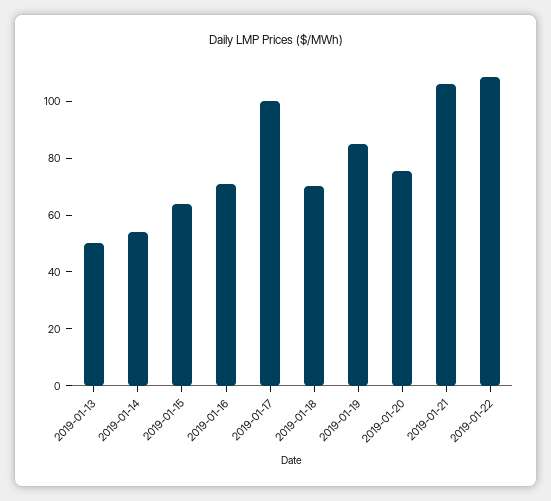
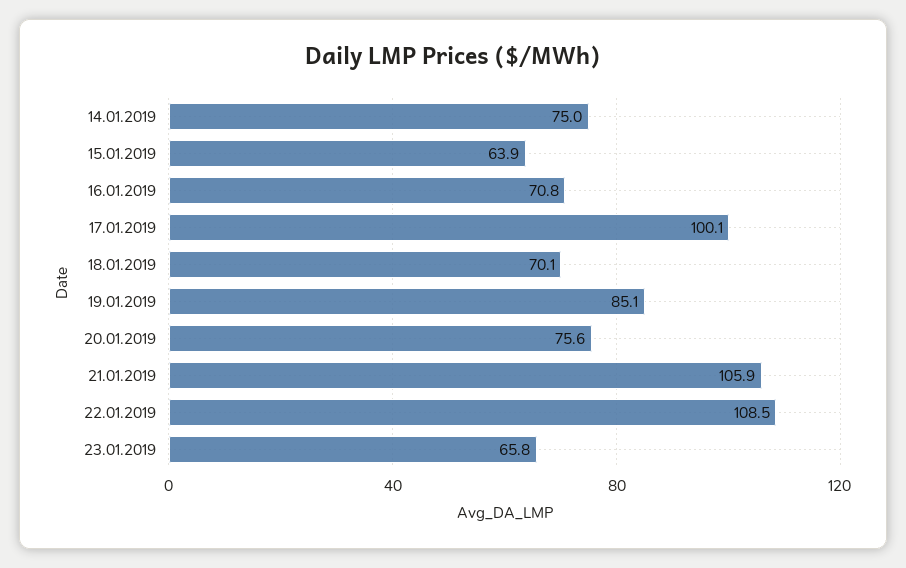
2019-01-13: 50 -> none
2019-01-14: 55 -> 75
23.01.2019: none -> 65.8

